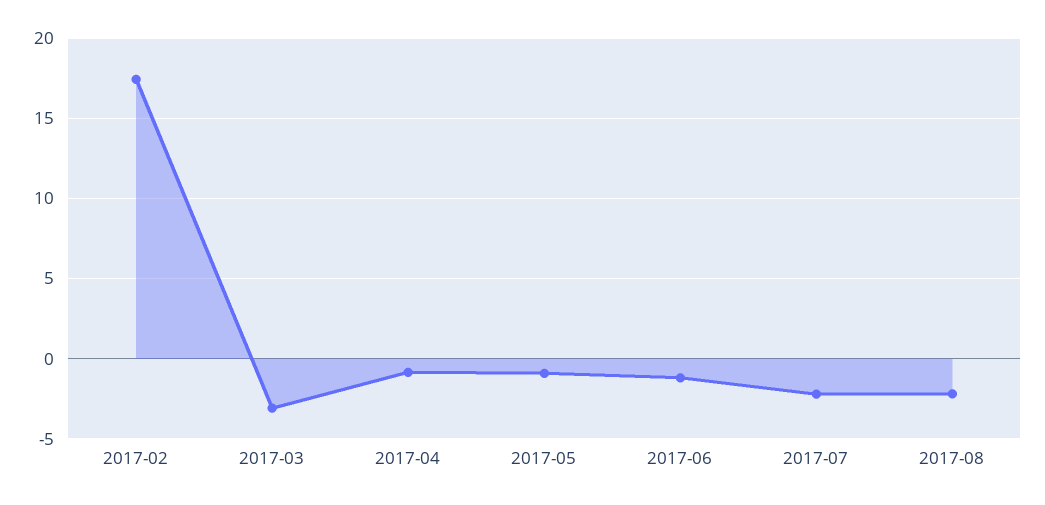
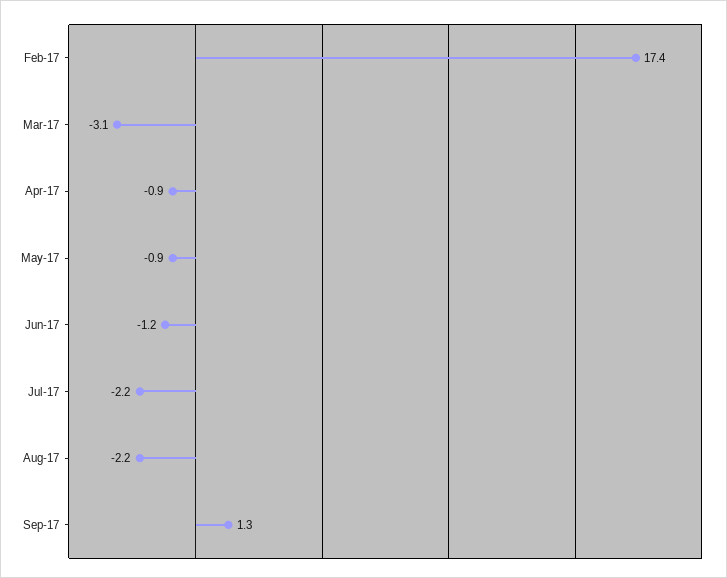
Sep-17: none -> 1.3

